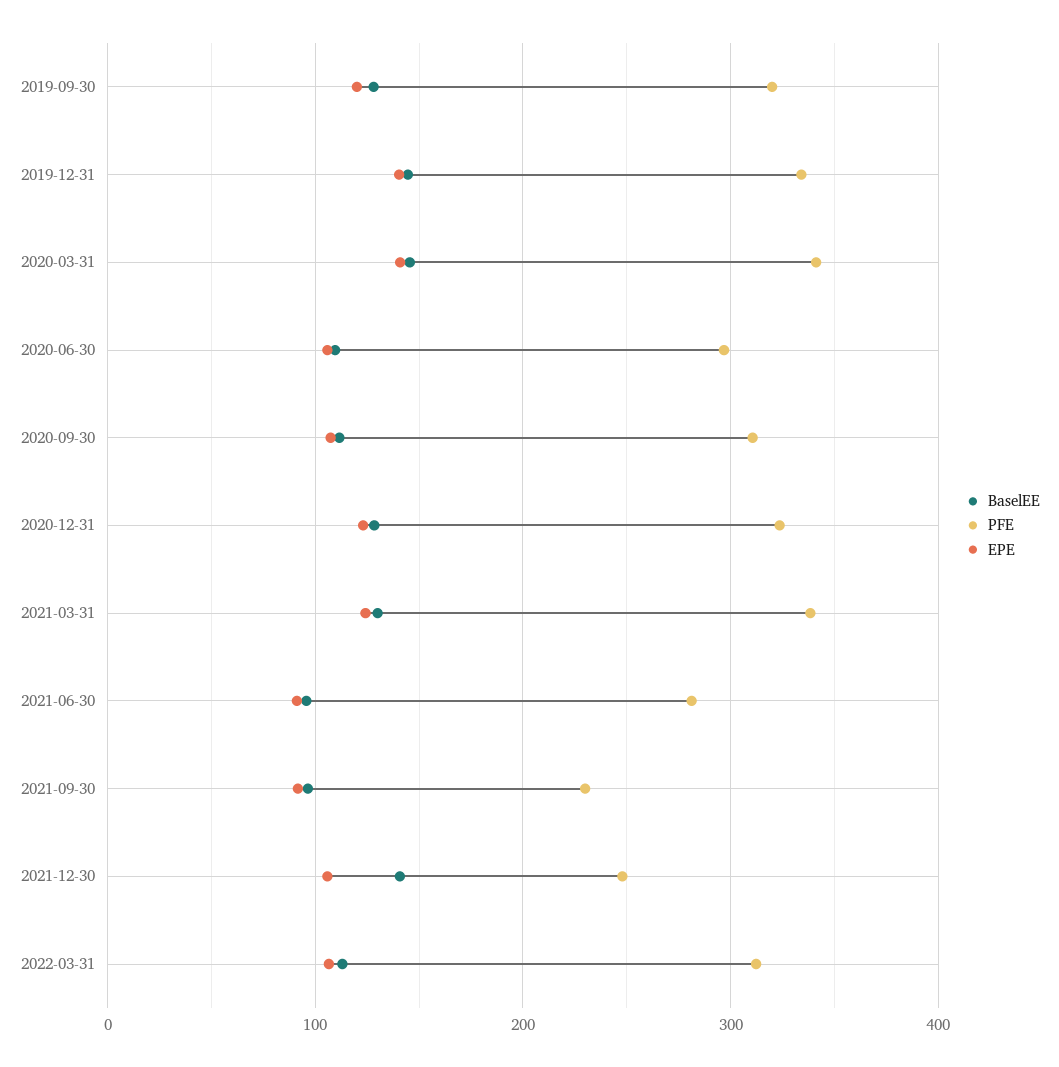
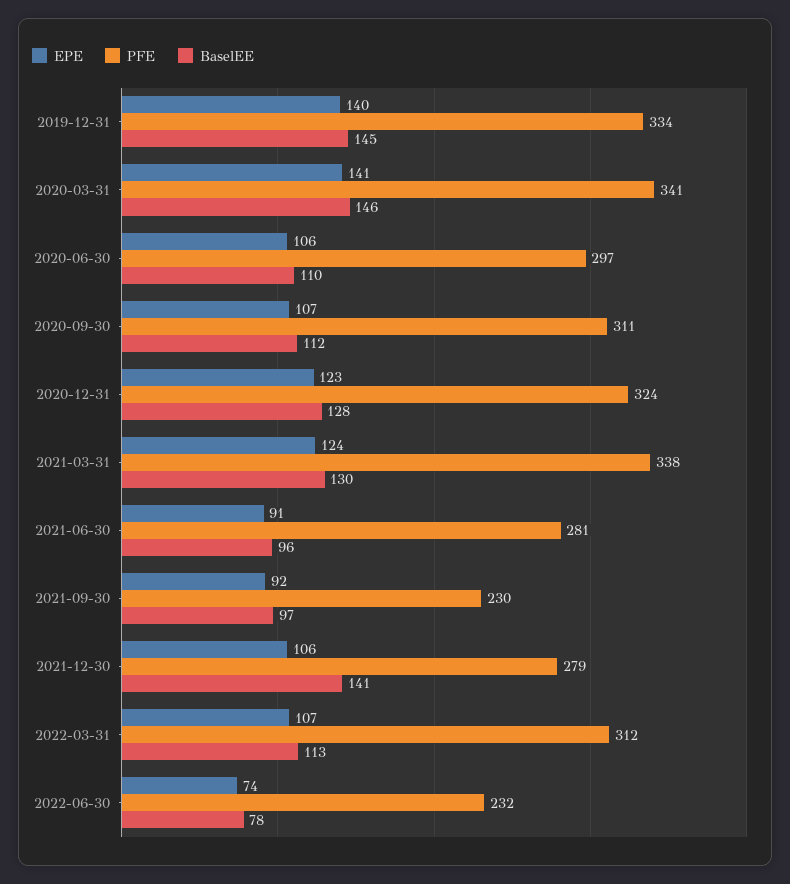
BaselEE, 2019-09-30: 130 -> none
PFE, 2019-09-30: 320 -> none
EPE, 2019-09-30: 120 -> none
PFE, 2021-12-30: 250 -> 279
EPE, 2022-06-30: none -> 74
PFE, 2022-06-30: none -> 232
BaselEE, 2022-06-30: none -> 78

